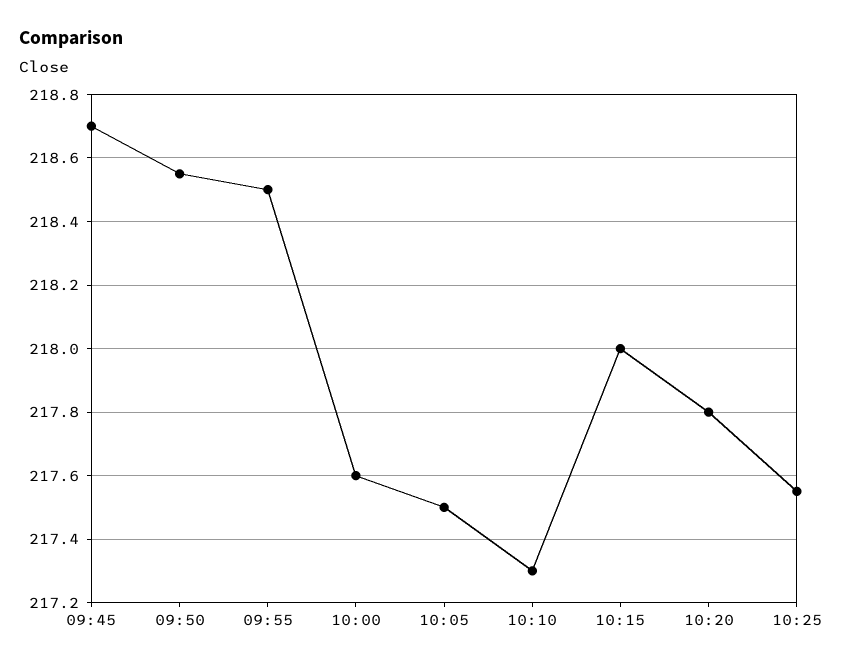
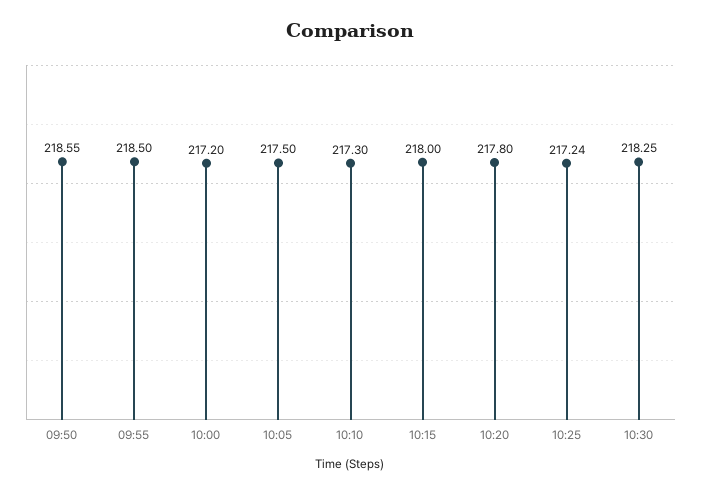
09:45: 218.7 -> none
10:00: 217.6 -> 217.2
10:25: 217.55 -> 217.24
10:30: none -> 218.25

